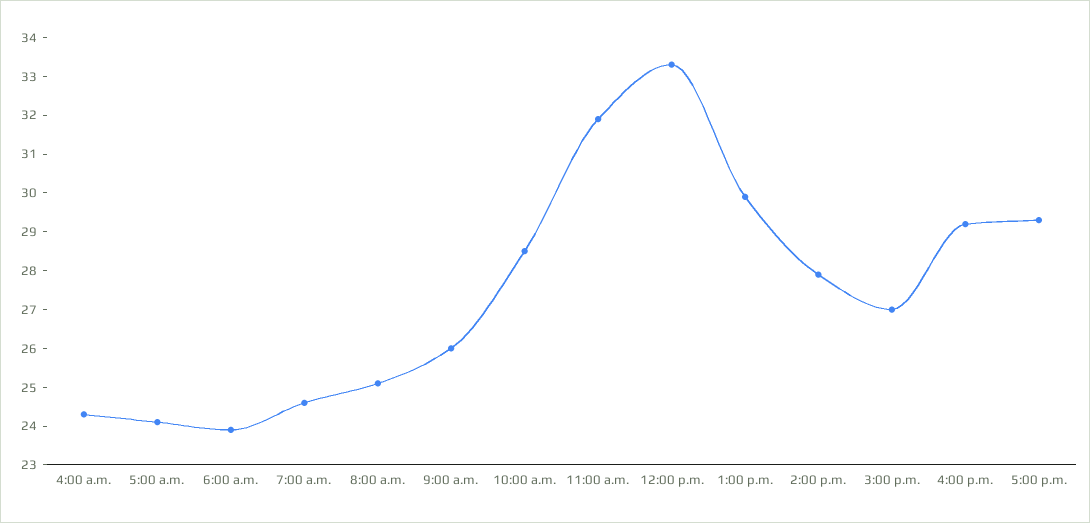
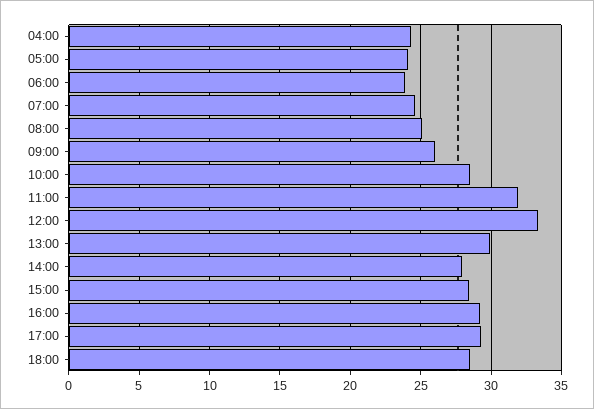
3:00 p.m.: 27 -> 28.5
18:00: none -> 28.5

